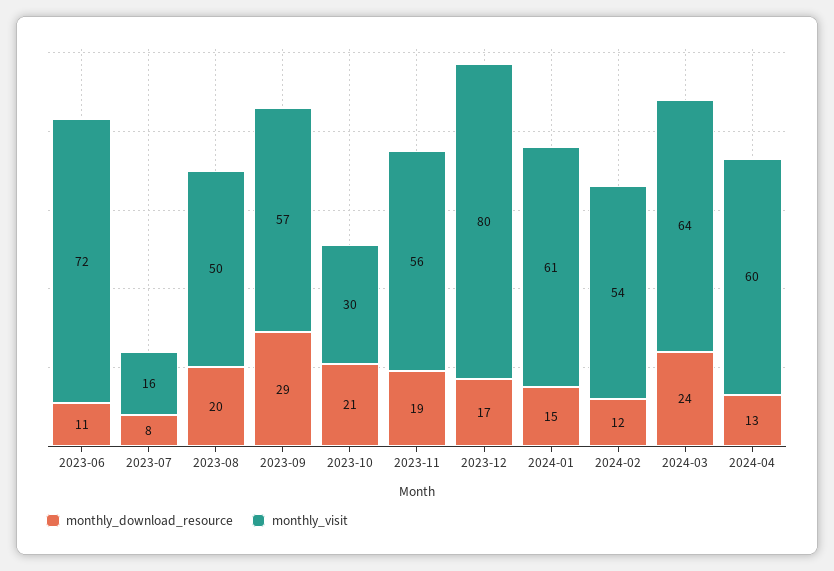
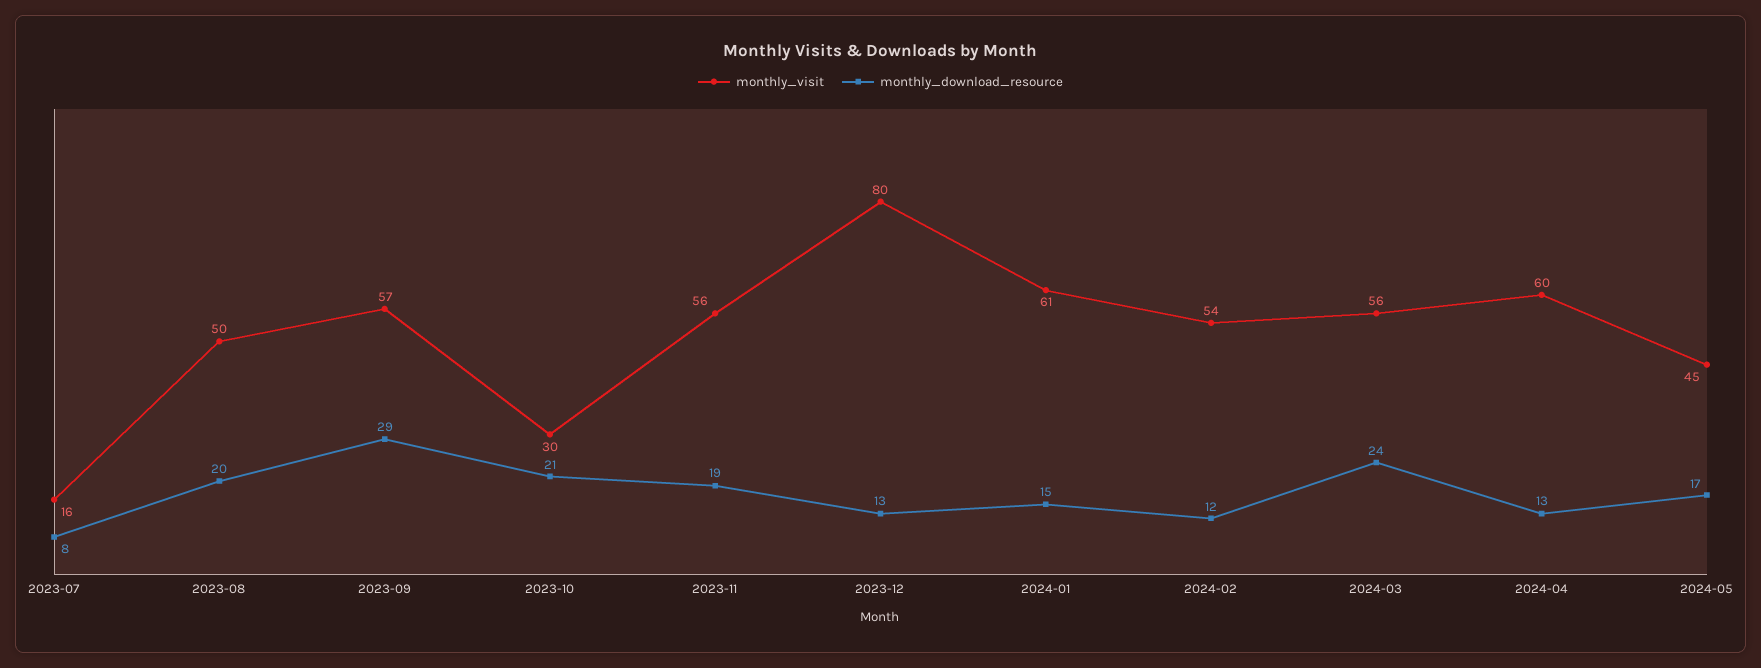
monthly_download_resource, 2023-06: 11 -> none
monthly_visit, 2023-06: 72 -> none
monthly_download_resource, 2023-12: 17 -> 13
monthly_visit, 2024-03: 64 -> 56
monthly_visit, 2024-05: none -> 45
monthly_download_resource, 2024-05: none -> 17

